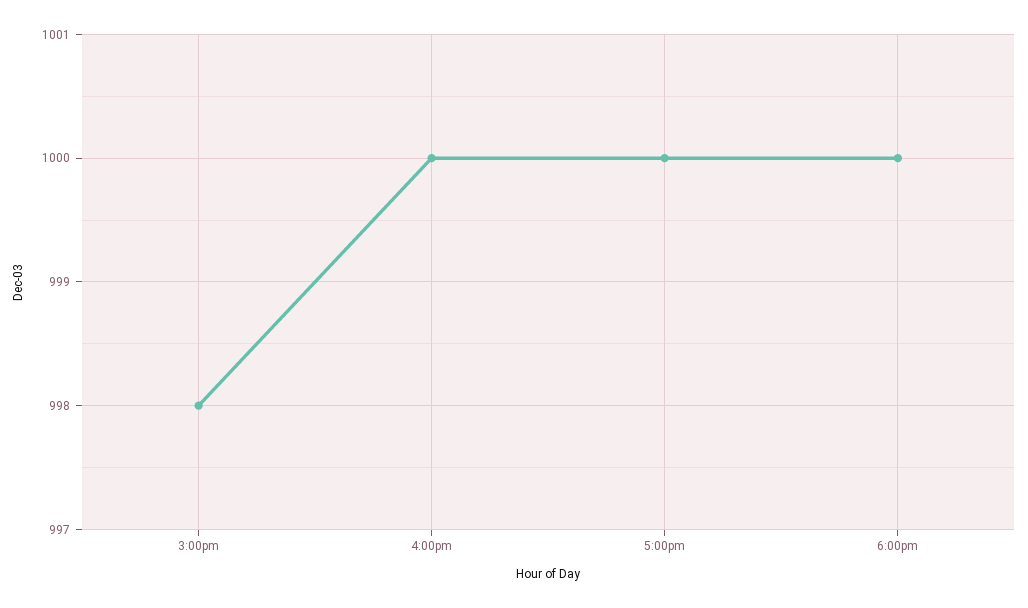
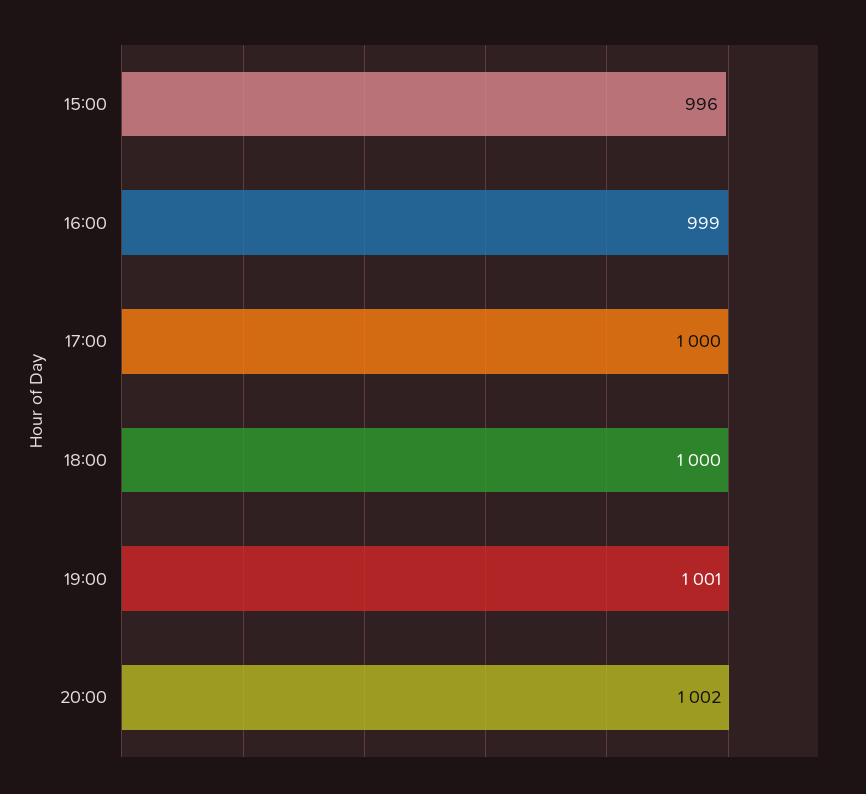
3:00pm: 998 -> 996
4:00pm: 1000 -> 999
19:00: none -> 1001
20:00: none -> 1002

